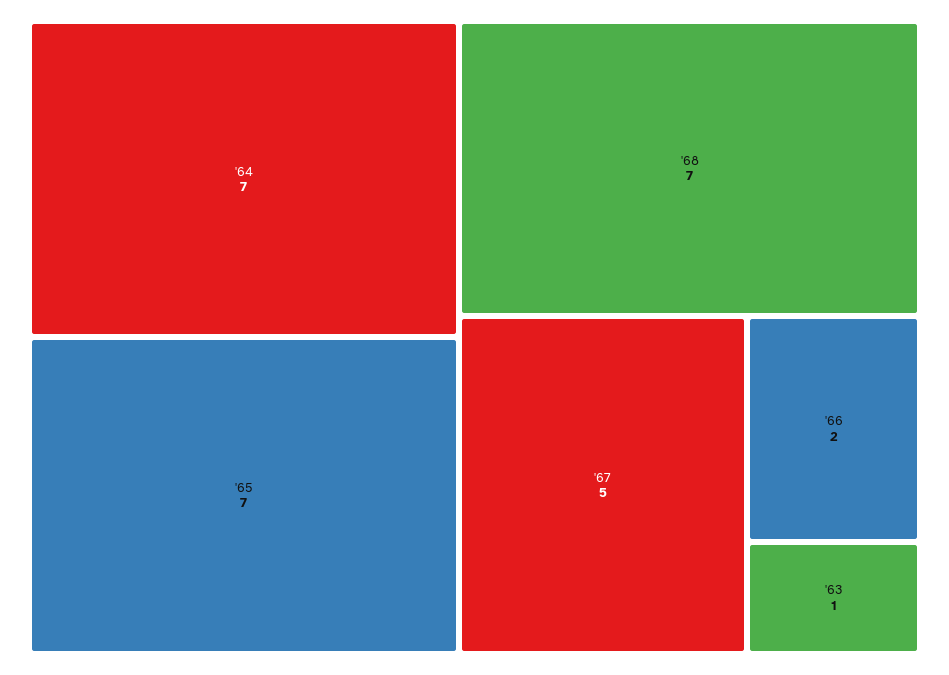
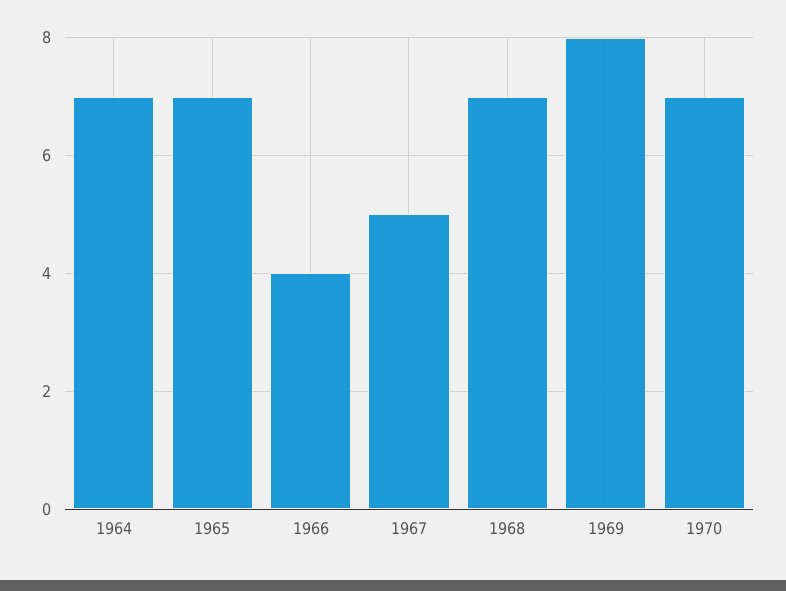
'66: 2 -> 4
'63: 1 -> none
1969: none -> 8
1970: none -> 7

